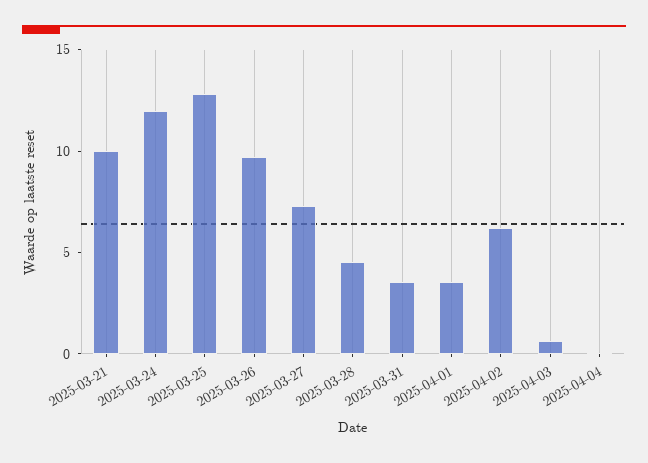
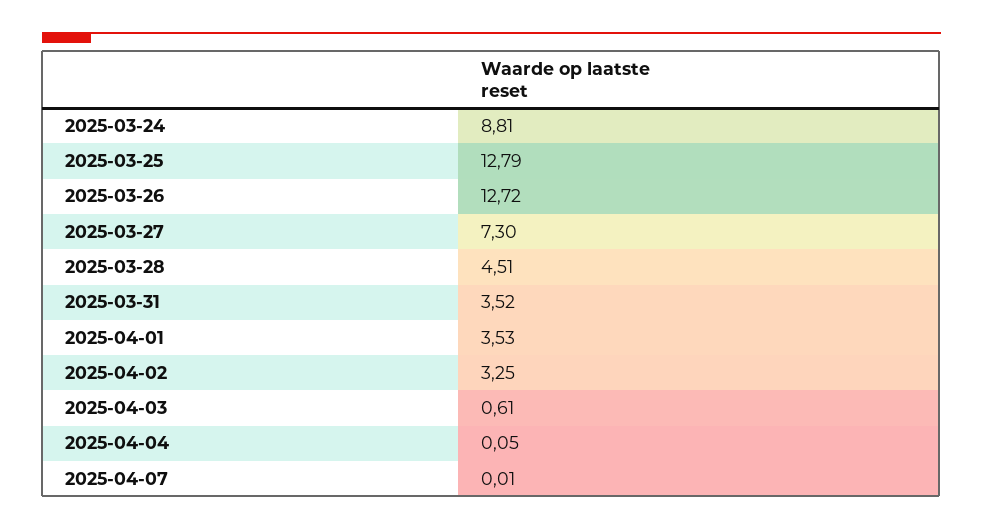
2025-03-21: 10 -> none
2025-03-24: 12 -> 8.81
2025-03-26: 10 -> 12.72
2025-04-02: 6 -> 3.25
2025-04-07: none -> 0.01

